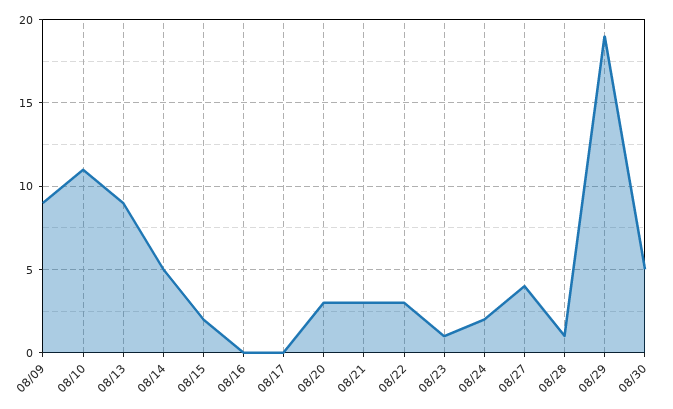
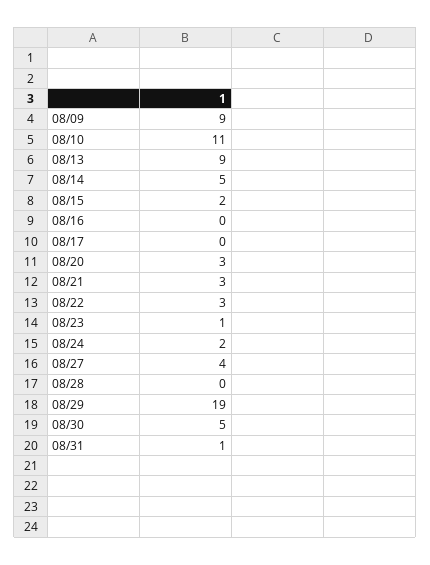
08/28: 1 -> 0
08/31: none -> 1

